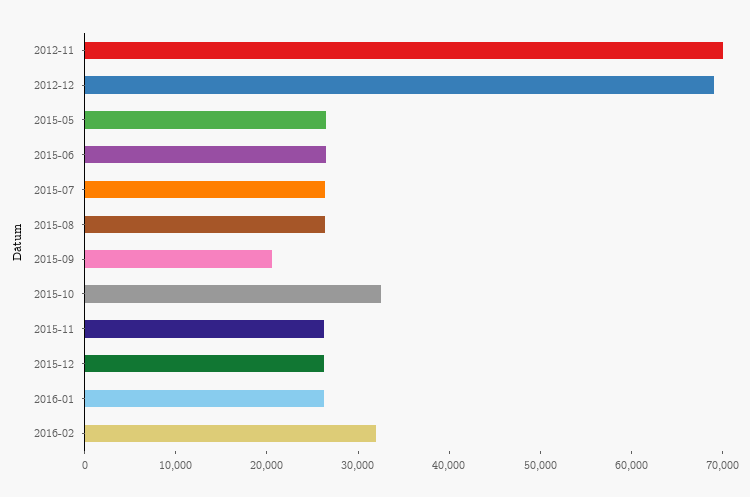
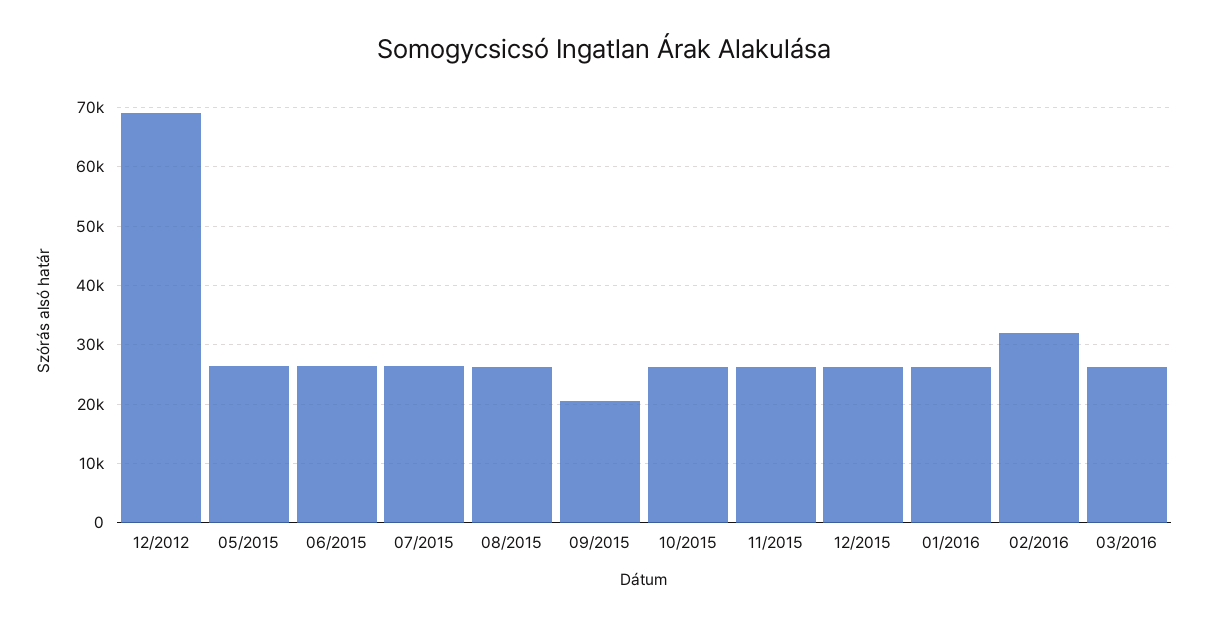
2012-11: 70000 -> none
2015-10: 32000 -> 26000
03/2016: none -> 26000

